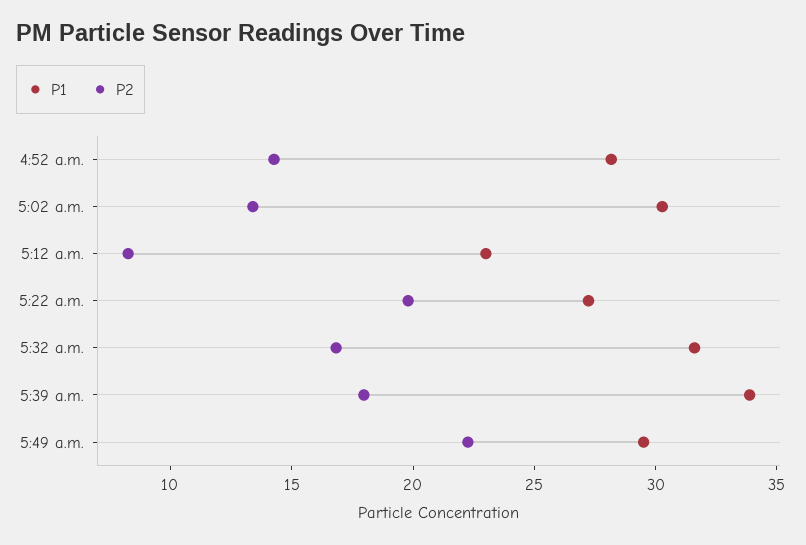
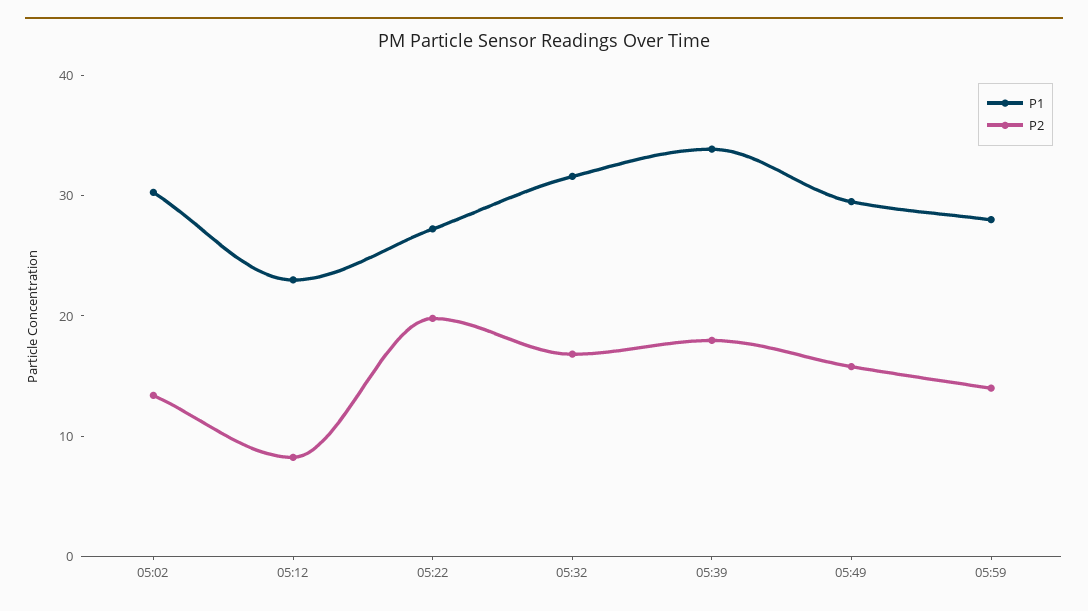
P1, 4:52 a.m.: 28 -> none
P2, 4:52 a.m.: 14 -> none
P2, 5:49 a.m.: 22 -> 16
P1, 05:59: none -> 28
P2, 05:59: none -> 14

